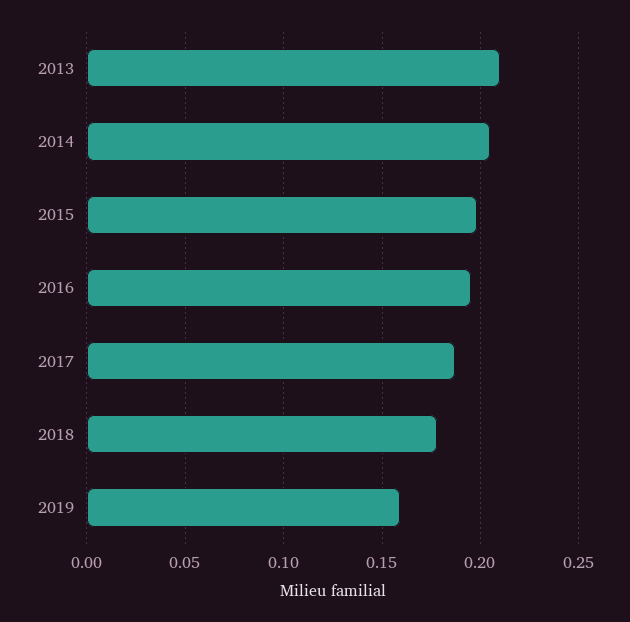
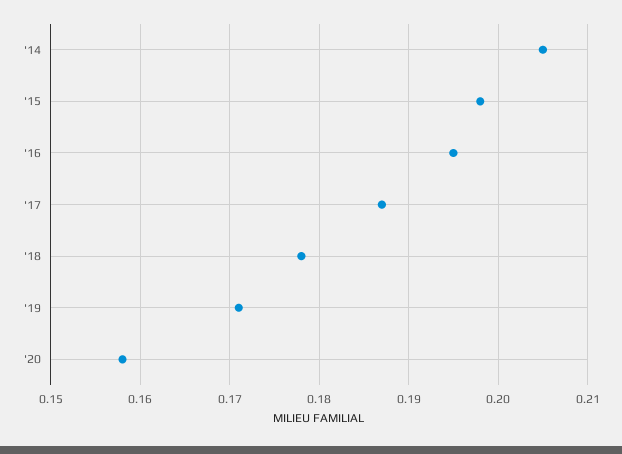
2013: 0.21 -> none
2019: 0.16 -> 0.171
'20: none -> 0.158

